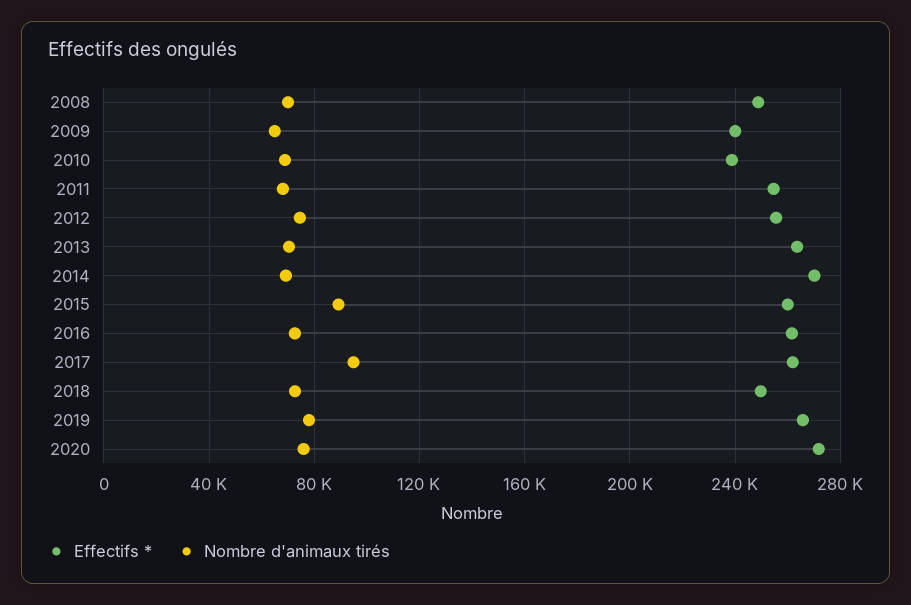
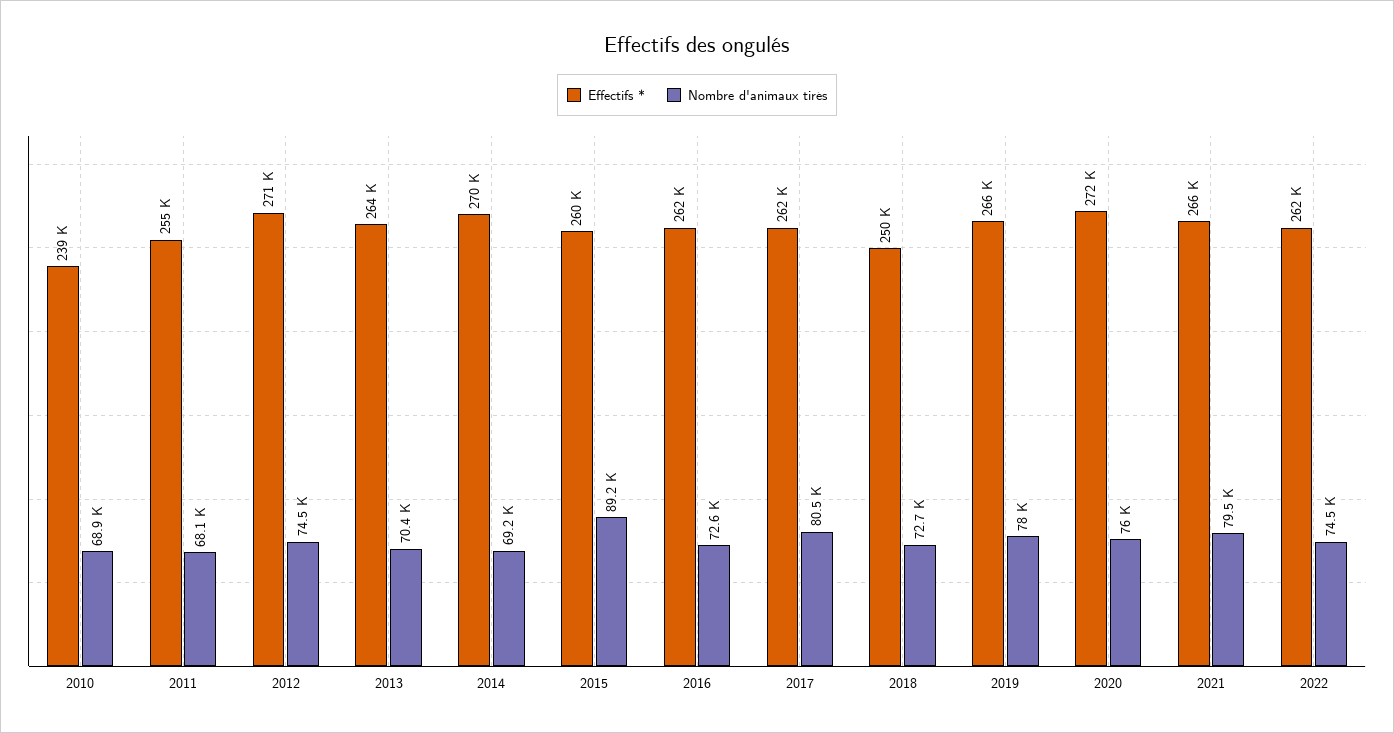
Effectifs *, 2008: 250000 -> none
Nombre d'animaux tirés, 2008: 70000 -> none
Effectifs *, 2009: 240000 -> none
Nombre d'animaux tirés, 2009: 65000 -> none
Effectifs *, 2012: 255000 -> 271000
Nombre d'animaux tirés, 2017: 95000 -> 80500
Effectifs *, 2021: none -> 266000
Nombre d'animaux tirés, 2021: none -> 79500
Effectifs *, 2022: none -> 262000
Nombre d'animaux tirés, 2022: none -> 74500

